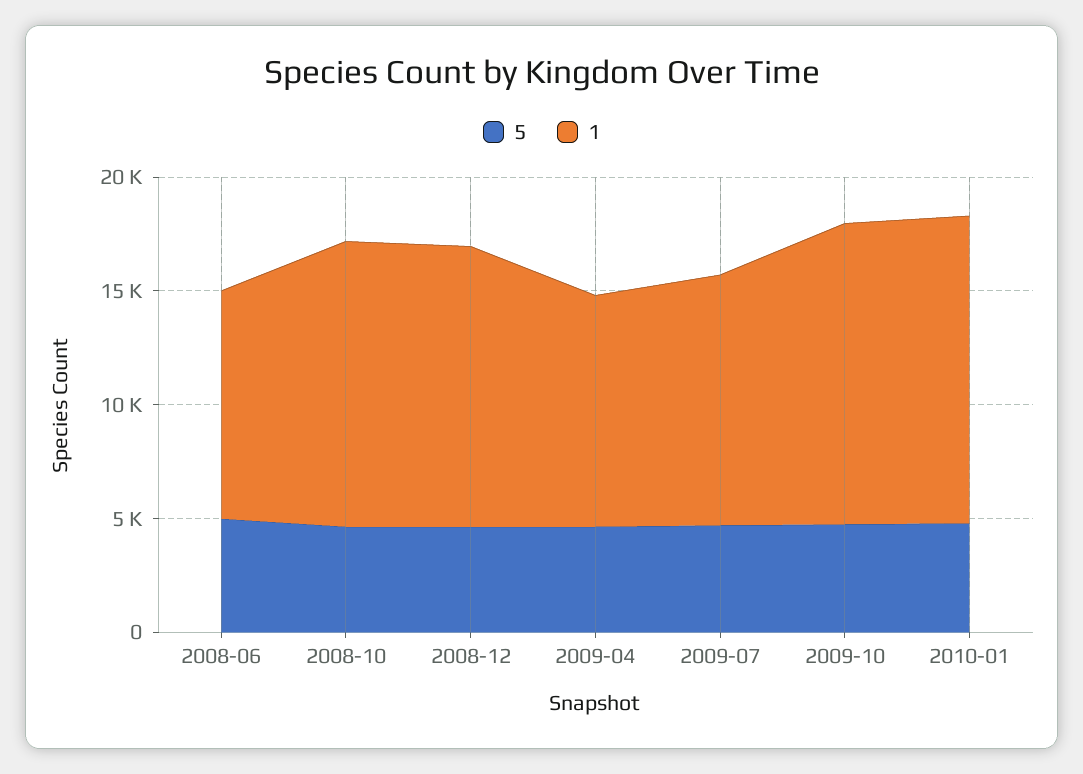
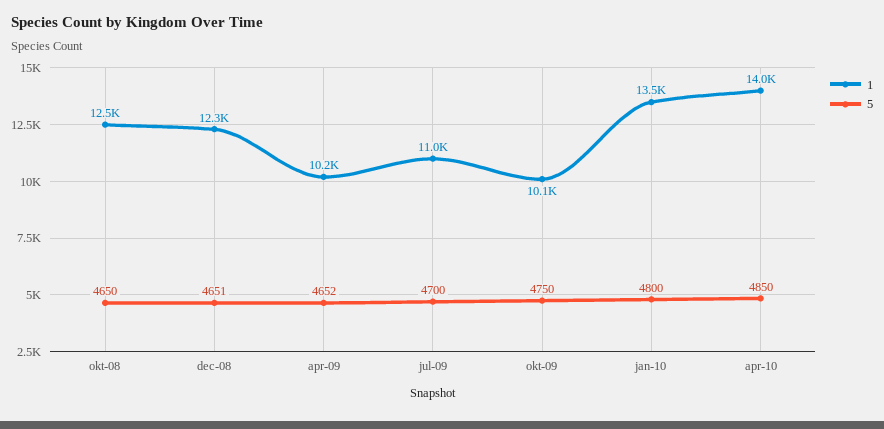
5, 2008-06: 5000 -> none
1, 2008-06: 10000 -> none
1, 2009-10: 13000 -> 10100
1, apr-10: none -> 14000
5, apr-10: none -> 4850

